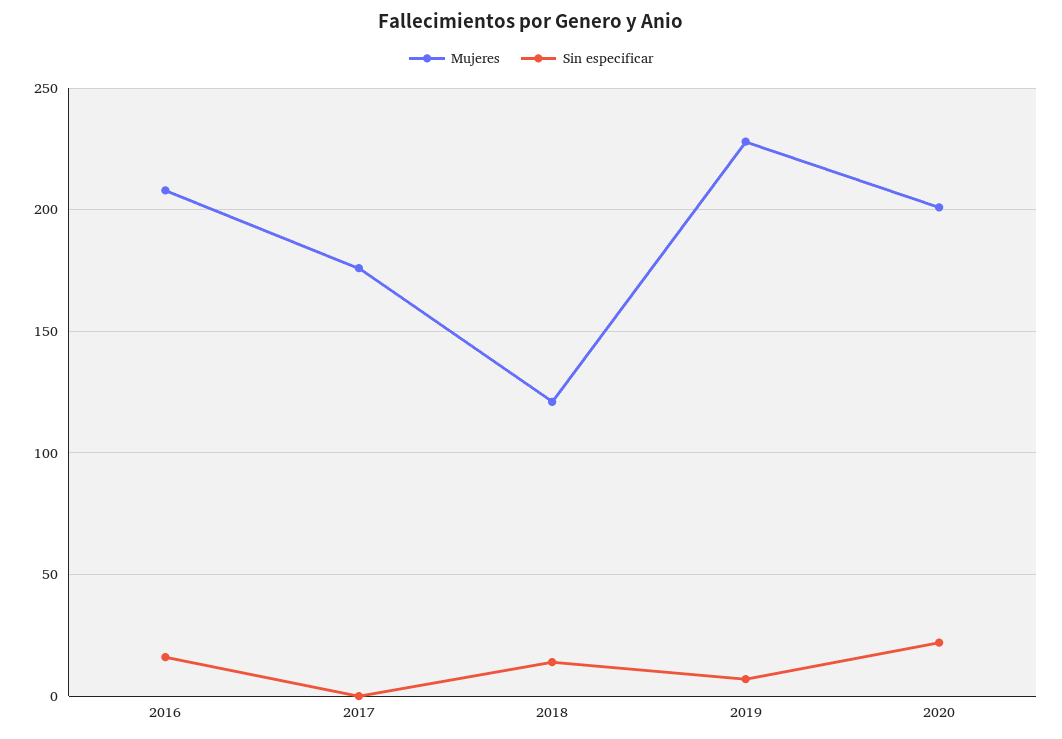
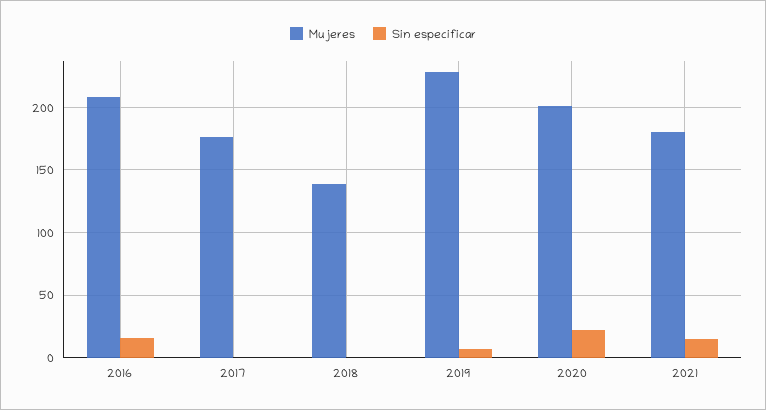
Mujeres, 2018: 120 -> 140
Sin especificar, 2018: 15 -> 0
Mujeres, 2021: none -> 180
Sin especificar, 2021: none -> 15

